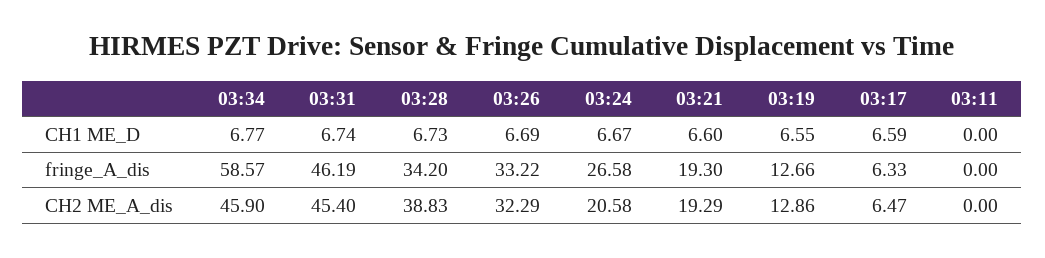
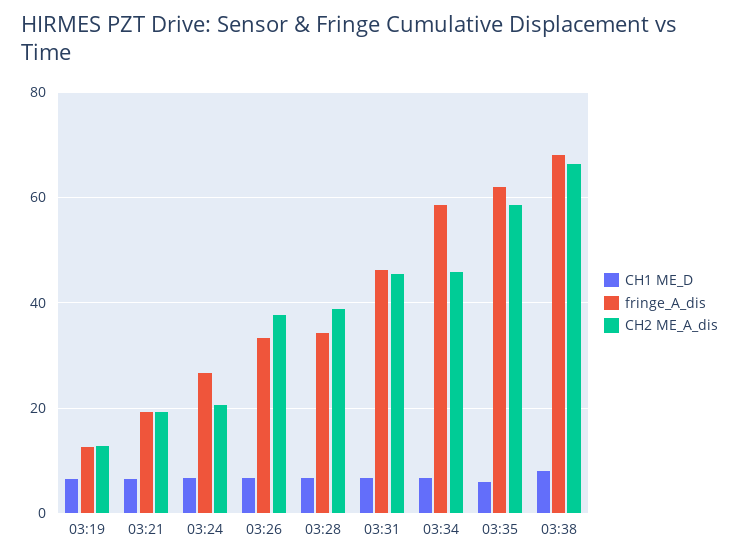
CH1 ME_D, 03:17: 6.59 -> none
CH1 ME_D, 03:11: 0 -> none
fringe_A_dis, 03:17: 6.33 -> none
fringe_A_dis, 03:11: 0 -> none
CH2 ME_A_dis, 03:26: 32.29 -> 38
CH2 ME_A_dis, 03:17: 6.47 -> none
CH2 ME_A_dis, 03:11: 0 -> none
CH1 ME_D, 03:35: none -> 6
fringe_A_dis, 03:35: none -> 62
CH2 ME_A_dis, 03:35: none -> 58
CH1 ME_D, 03:38: none -> 8
fringe_A_dis, 03:38: none -> 68
CH2 ME_A_dis, 03:38: none -> 66

